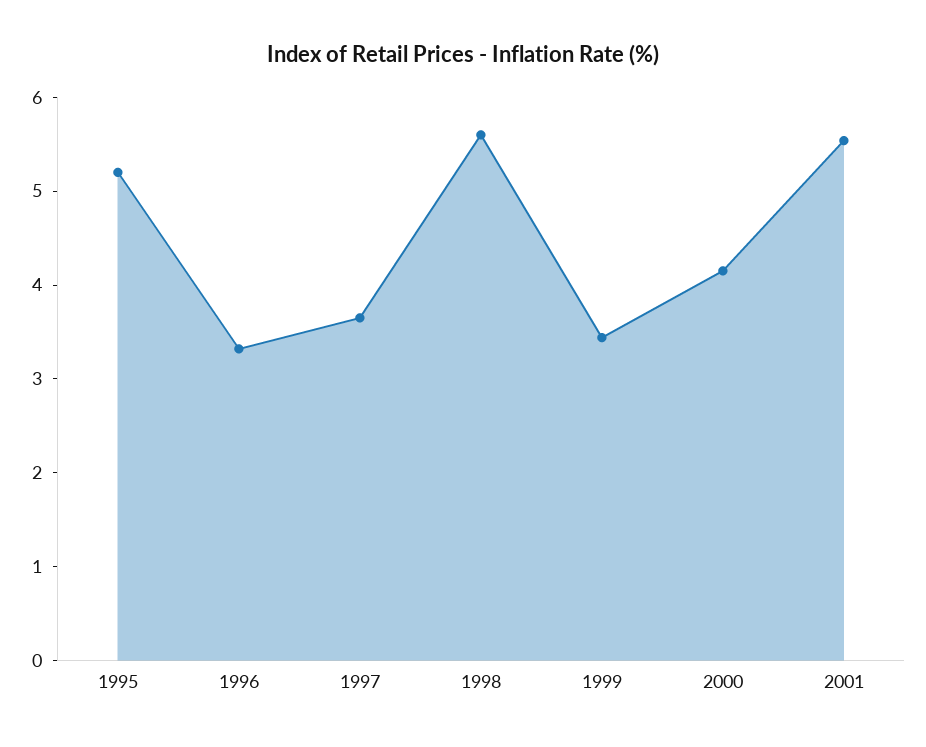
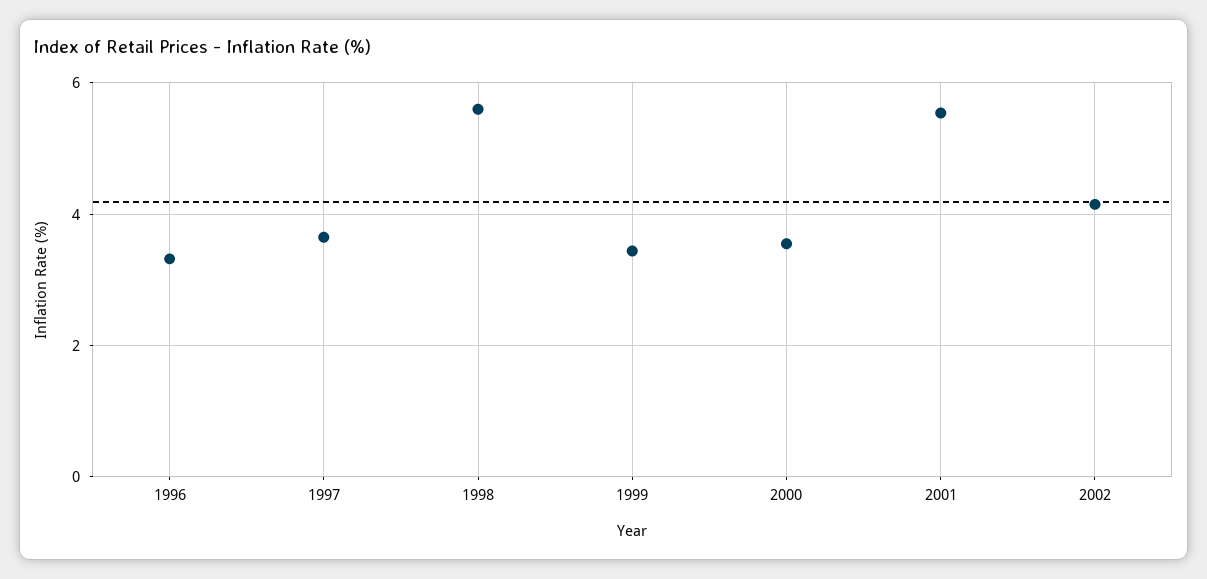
1995: 5.2 -> none
2000: 4.2 -> 3.6
2002: none -> 4.2

